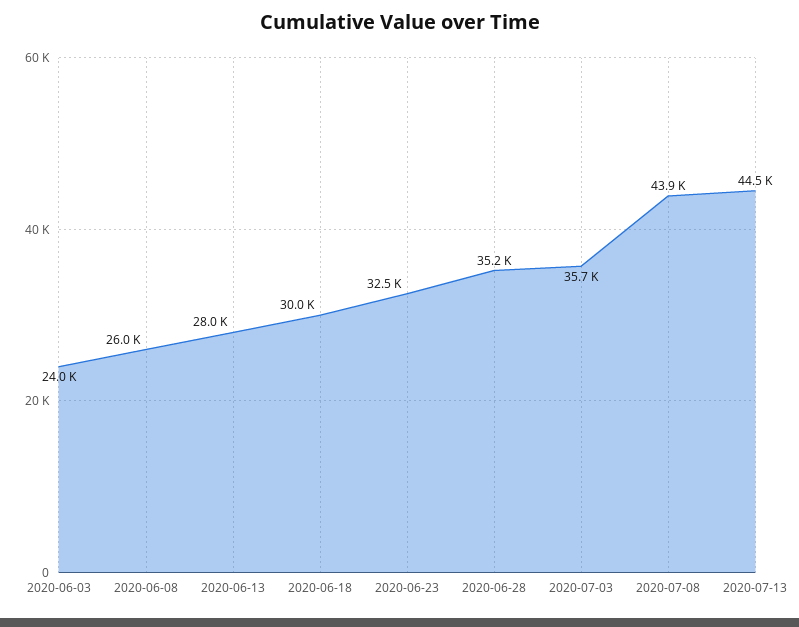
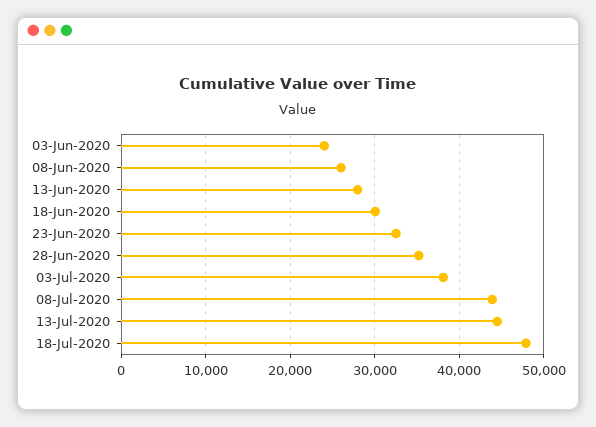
2020-07-03: 35700 -> 38000
18-Jul-2020: none -> 48000

